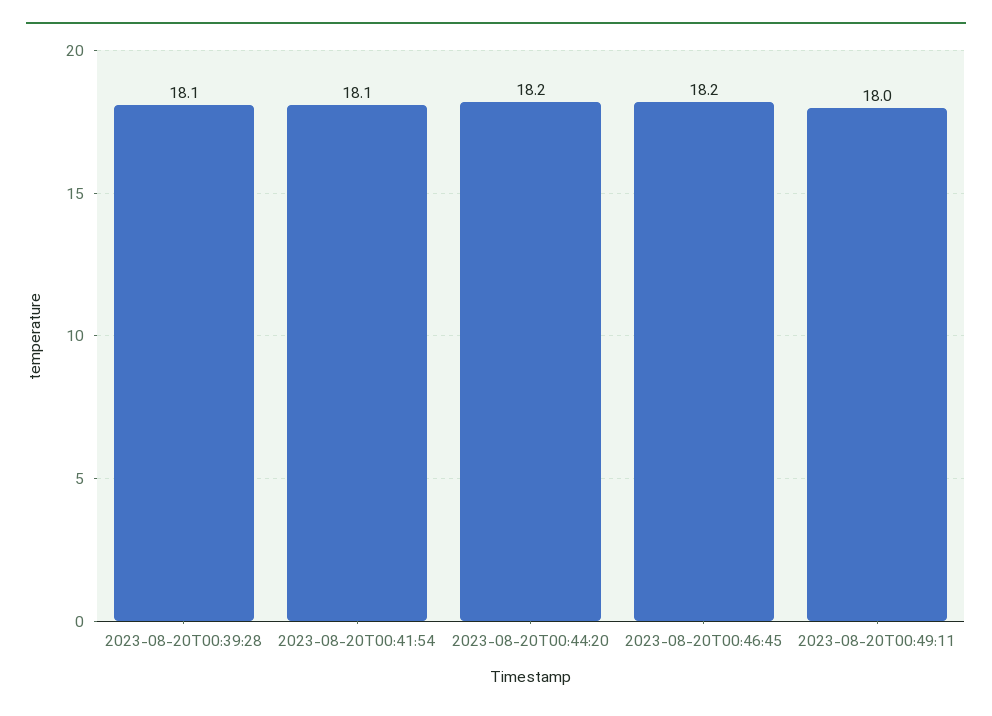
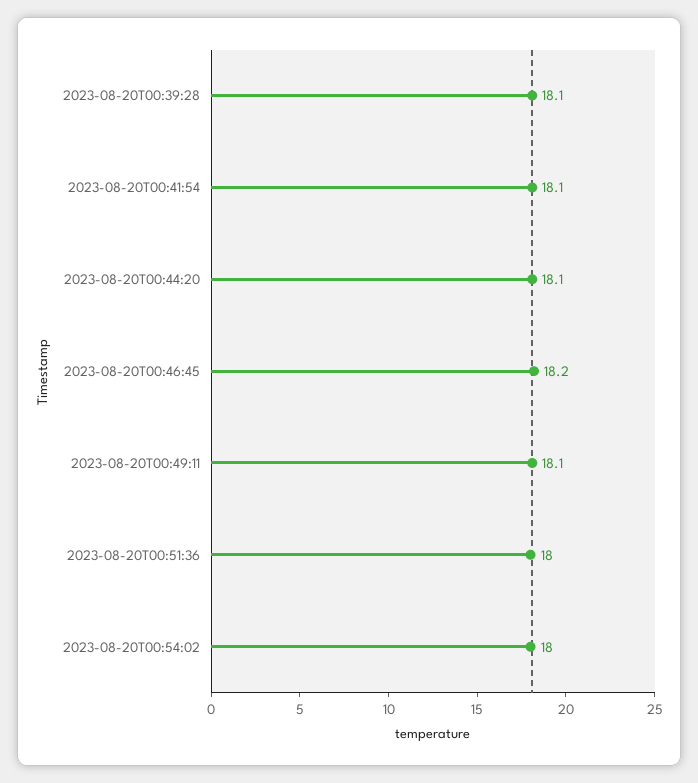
2023-08-20T00:44:20: 18.2 -> 18.1
2023-08-20T00:49:11: 18 -> 18.1
2023-08-20T00:51:36: none -> 18
2023-08-20T00:54:02: none -> 18

